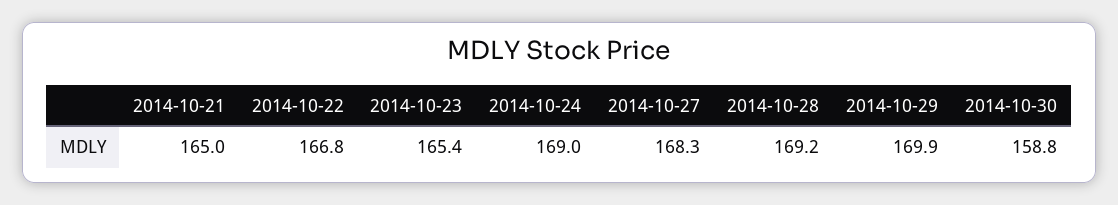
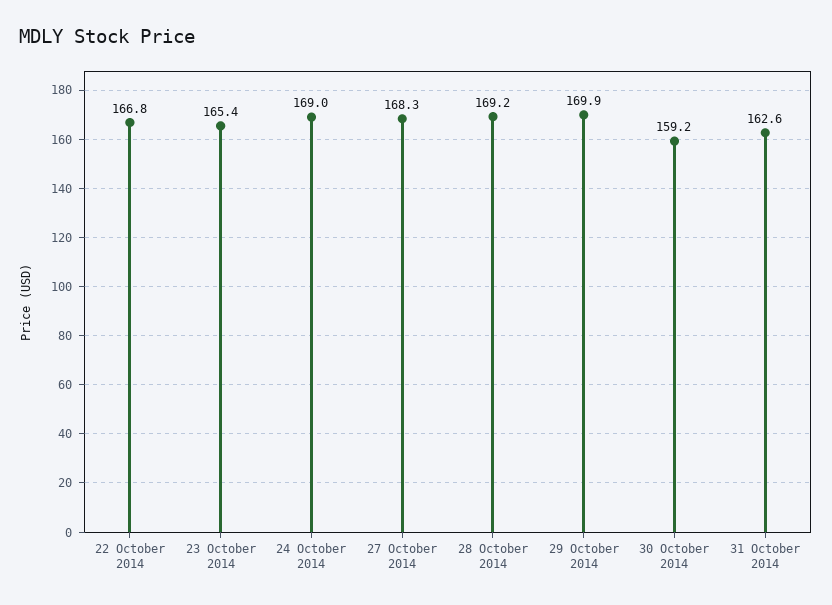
2014-10-21: 165 -> none
2014-10-30: 158.8 -> 159.2
31 October 2014: none -> 162.6

